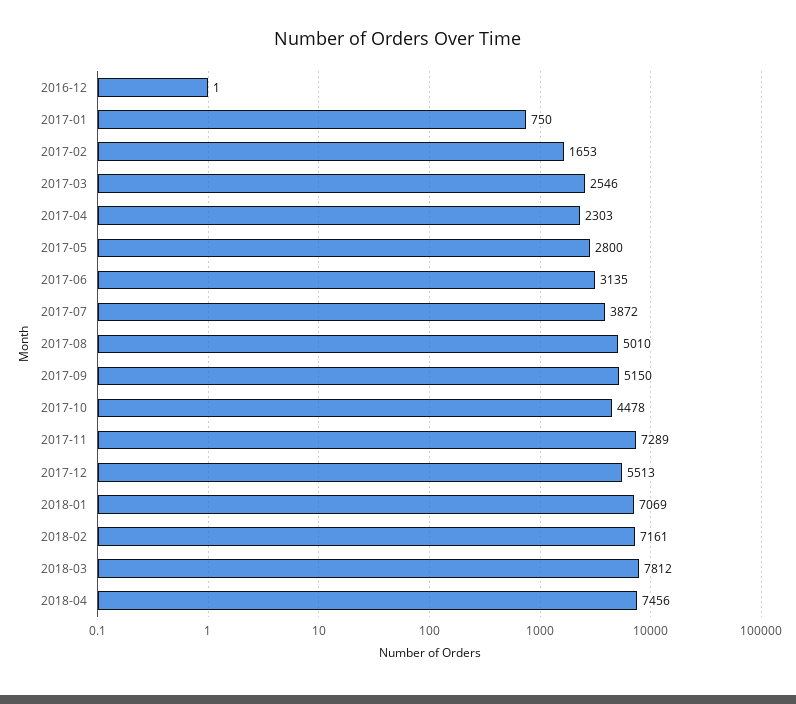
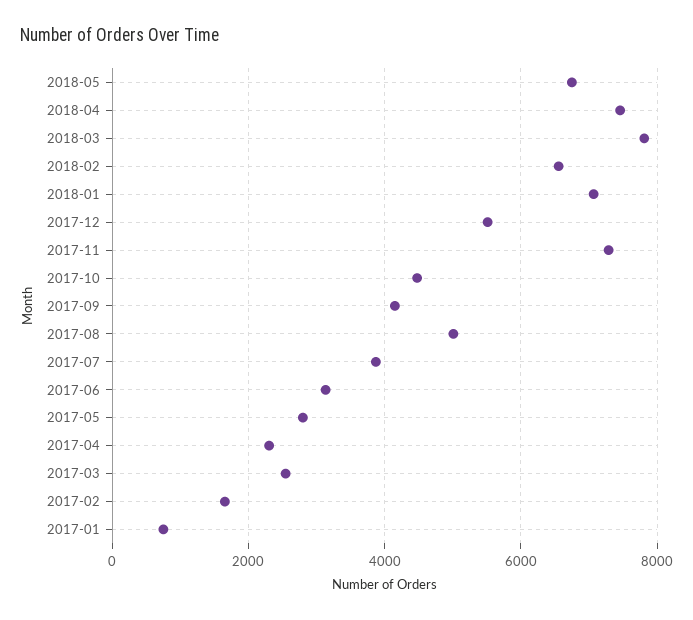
2016-12: 1 -> none
2017-09: 5150 -> 4200
2018-02: 7161 -> 6600
2018-05: none -> 6800

